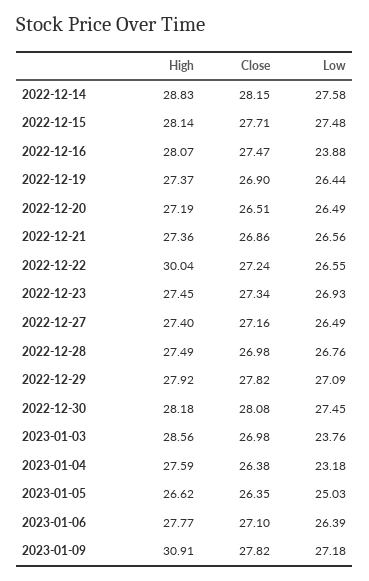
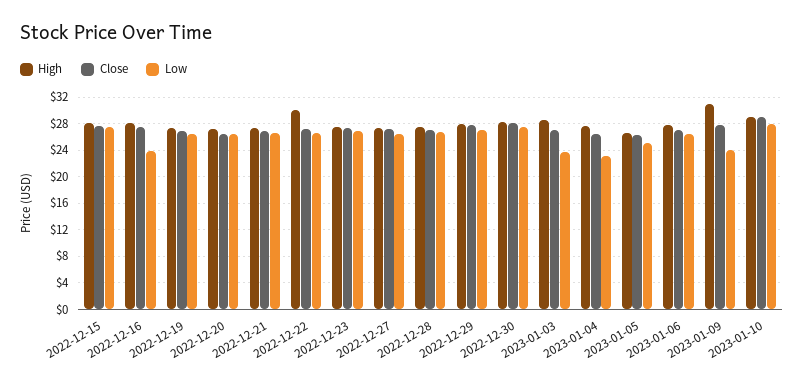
High, 2022-12-14: 28.83 -> none
Close, 2022-12-14: 28.15 -> none
Low, 2022-12-14: 27.58 -> none
Low, 2023-01-09: 27.18 -> 24
High, 2023-01-10: none -> 29
Close, 2023-01-10: none -> 29
Low, 2023-01-10: none -> 28

